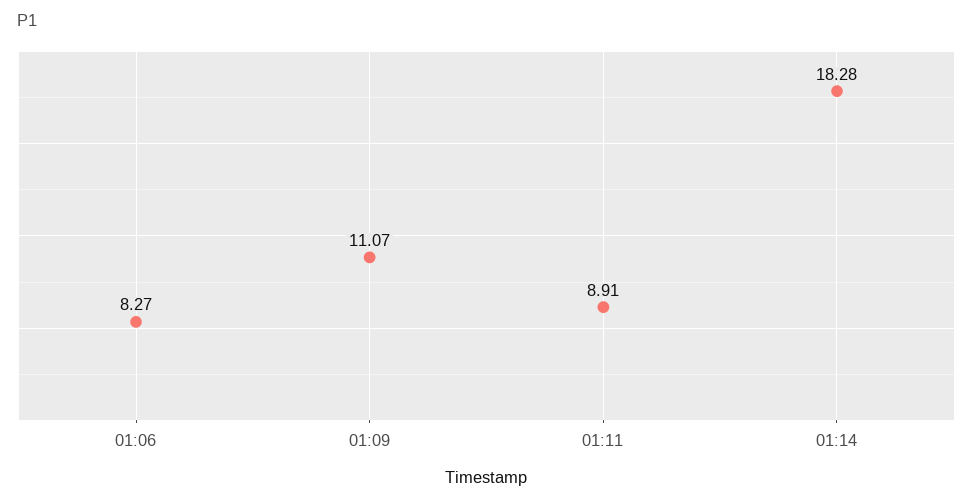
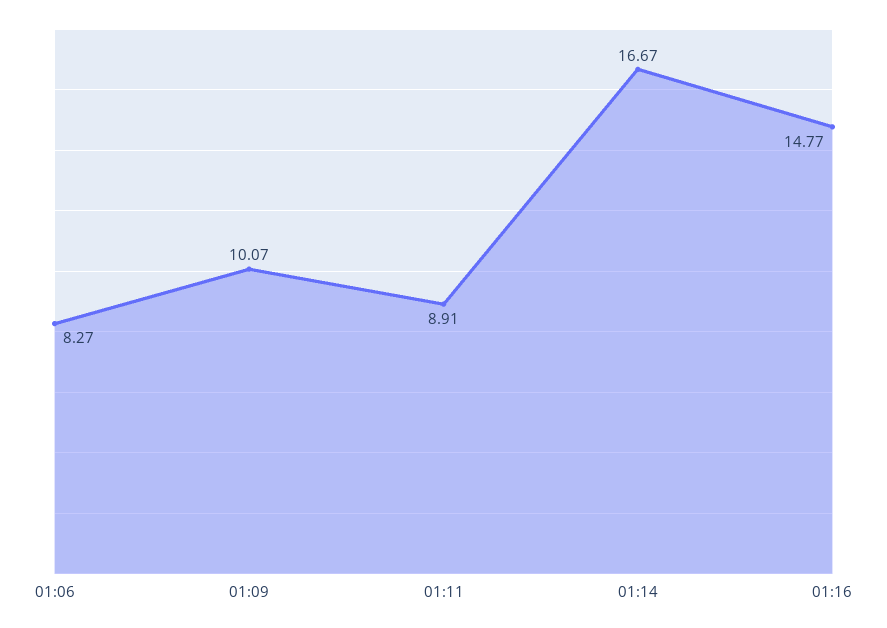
01:09: 11.07 -> 10.07
01:14: 18.28 -> 16.67
01:16: none -> 14.77

